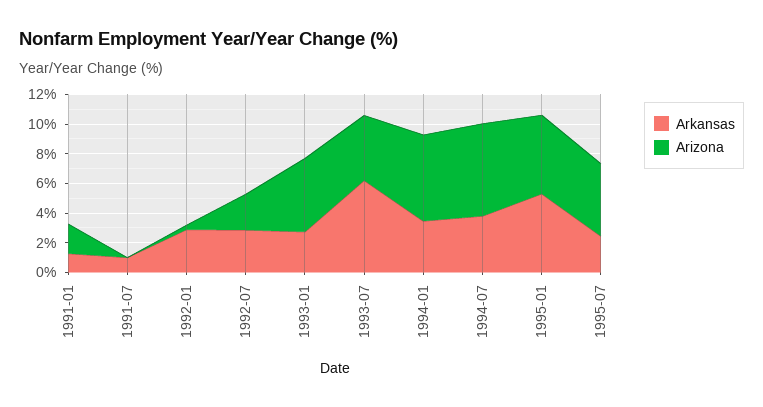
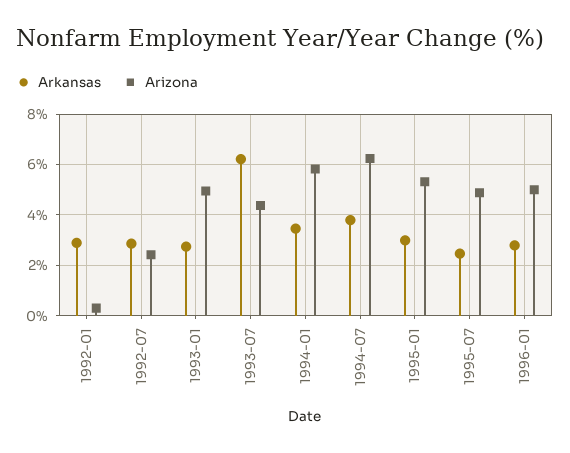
Arkansas, 1991-01: 1 -> none
Arizona, 1991-01: 2 -> none
Arkansas, 1991-07: 1 -> none
Arizona, 1991-07: 0 -> none
Arkansas, 1995-01: 5 -> 3
Arkansas, 1996-01: none -> 2.75
Arizona, 1996-01: none -> 5

